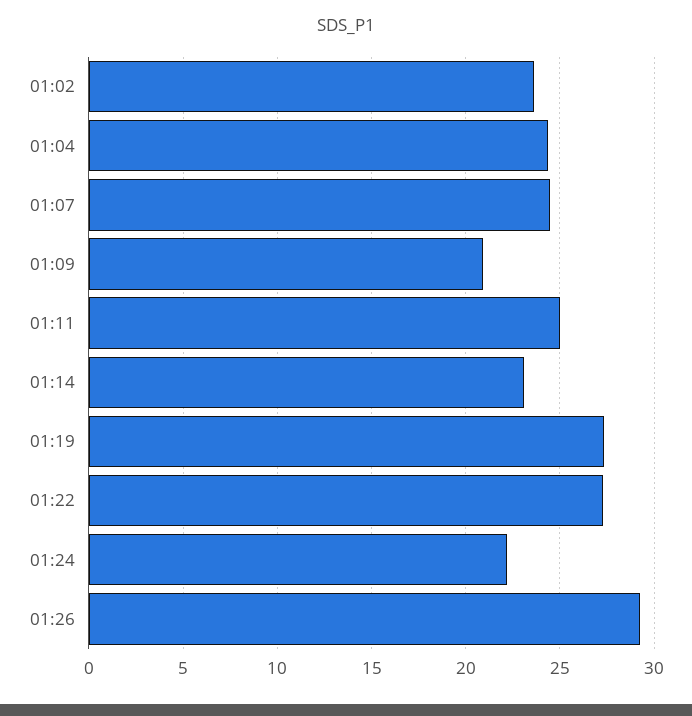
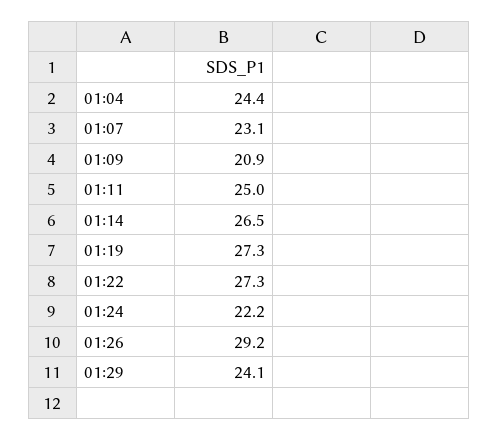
01:02: 23.5 -> none
01:07: 24.5 -> 23.1
01:14: 23 -> 26.5
01:29: none -> 24.1

